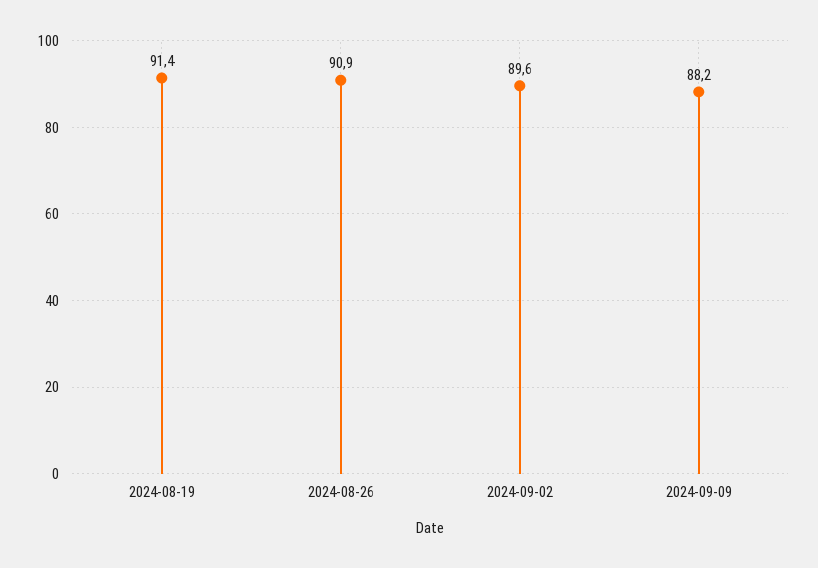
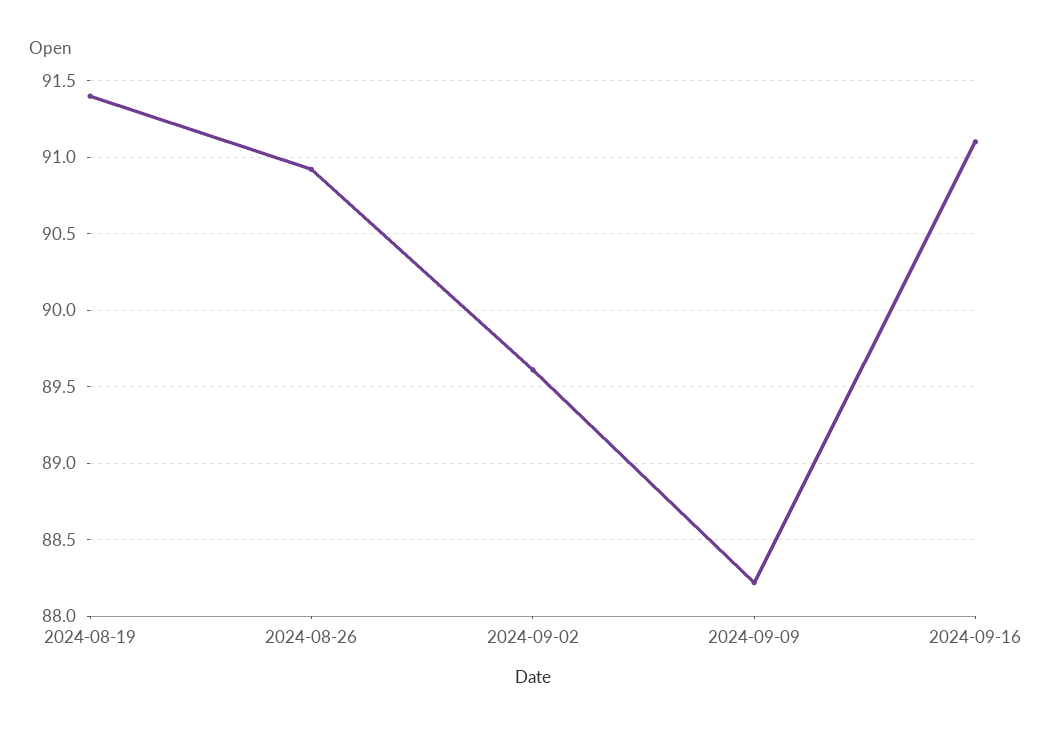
2024-09-16: none -> 91.1

